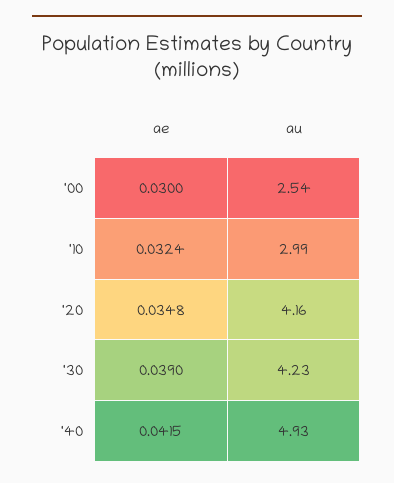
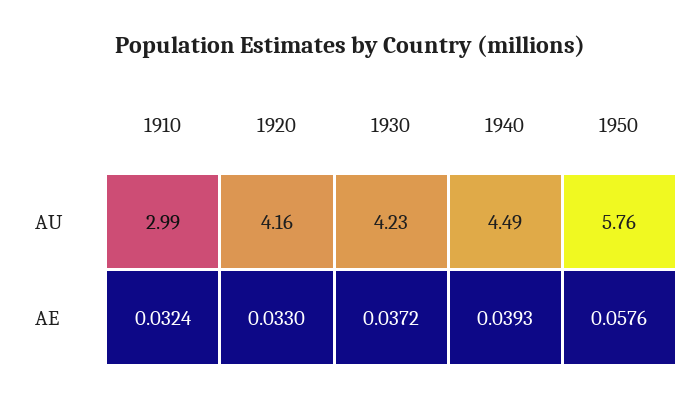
ae, '00: 0.03 -> none
au, '00: 2.54 -> none
ae, '20: 0.0348 -> 0.033
ae, '30: 0.039 -> 0.0372
ae, '40: 0.0415 -> 0.0393
au, '40: 4.93 -> 4.49
au, 1950: none -> 5.76
ae, 1950: none -> 0.0576

